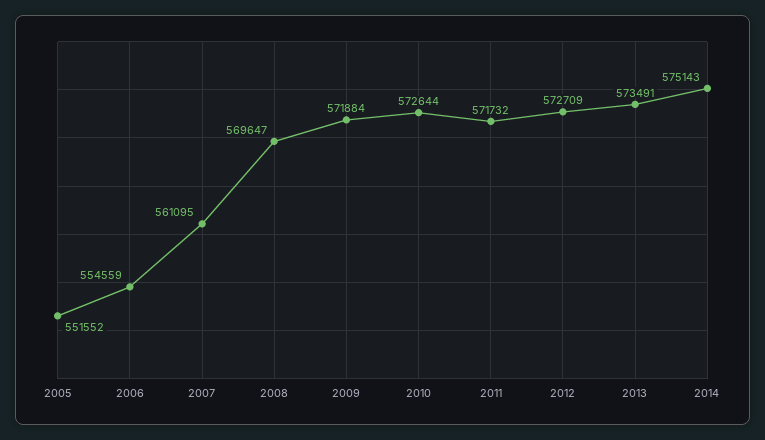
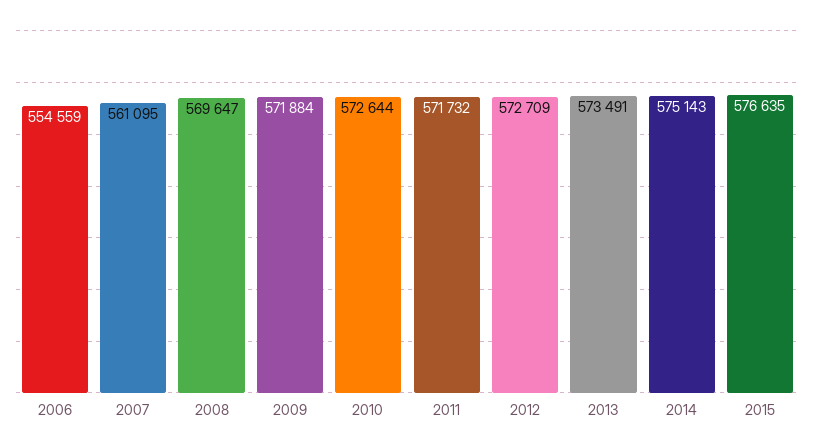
2005: 551552 -> none
2015: none -> 576635

